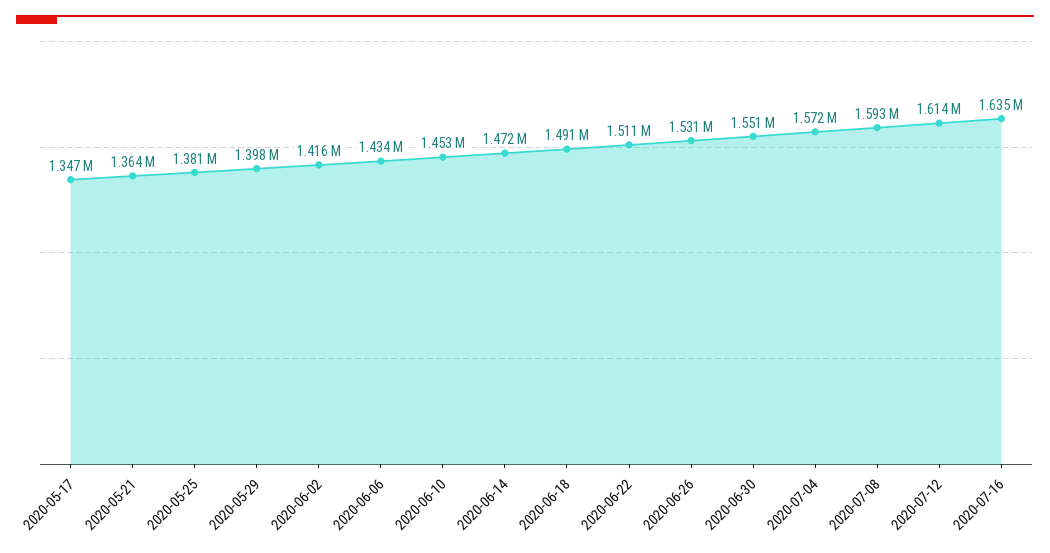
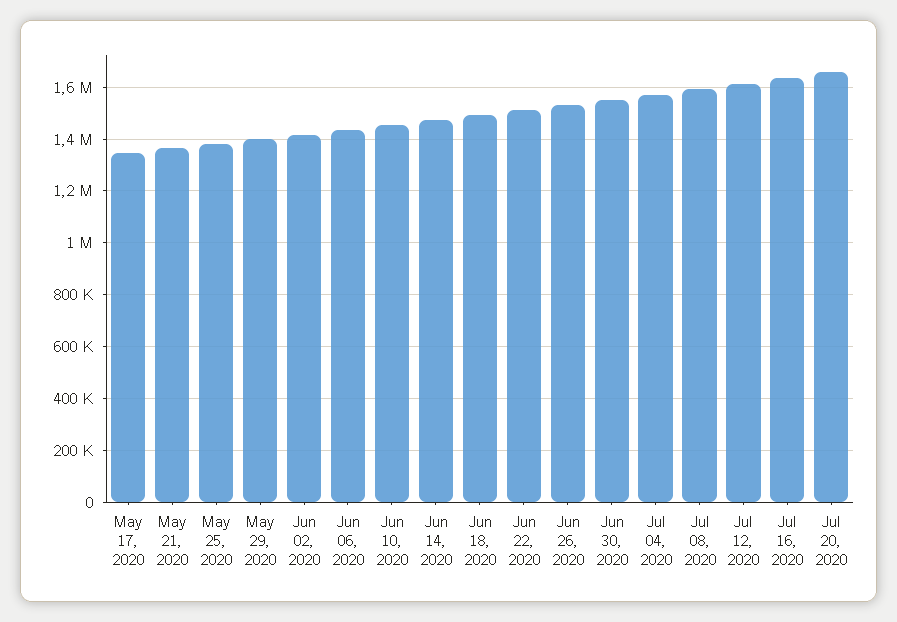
Jul 20, 2020: none -> 1650000

